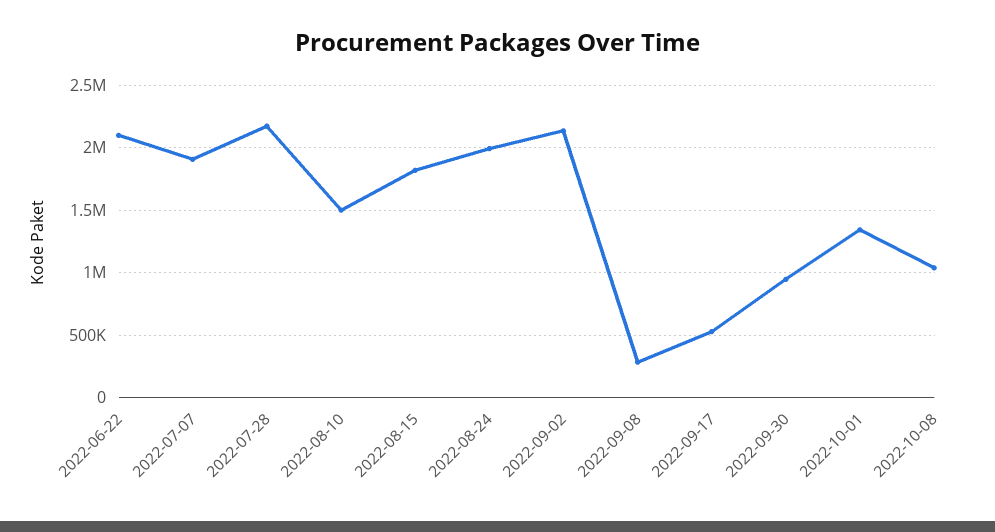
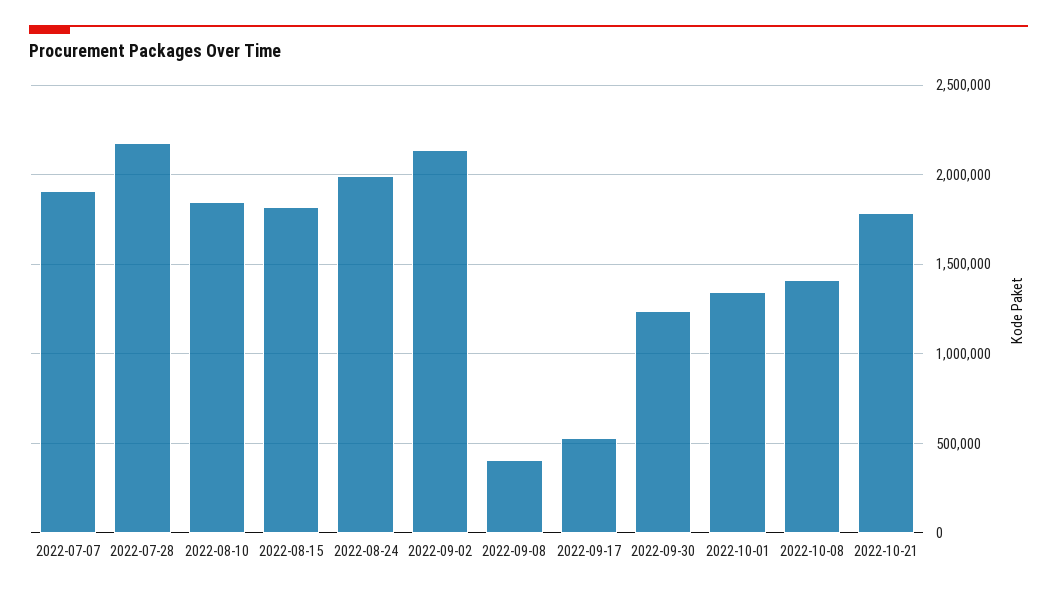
2022-06-22: 2100000 -> none
2022-08-10: 1500000 -> 1850000
2022-09-08: 300000 -> 400000
2022-09-30: 950000 -> 1250000
2022-10-08: 1050000 -> 1400000
2022-10-21: none -> 1800000

